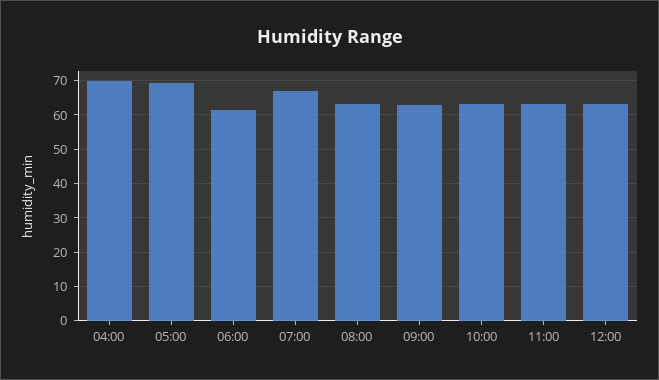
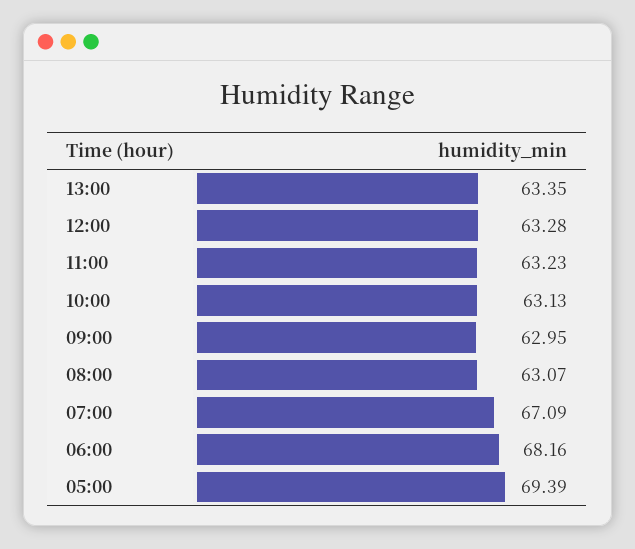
04:00: 70 -> none
06:00: 62 -> 68.16
13:00: none -> 63.35

